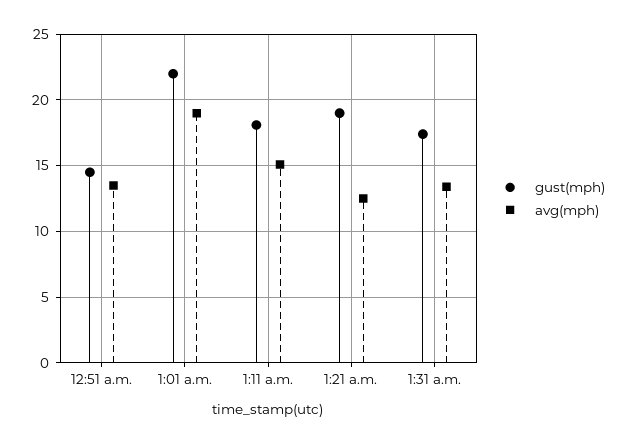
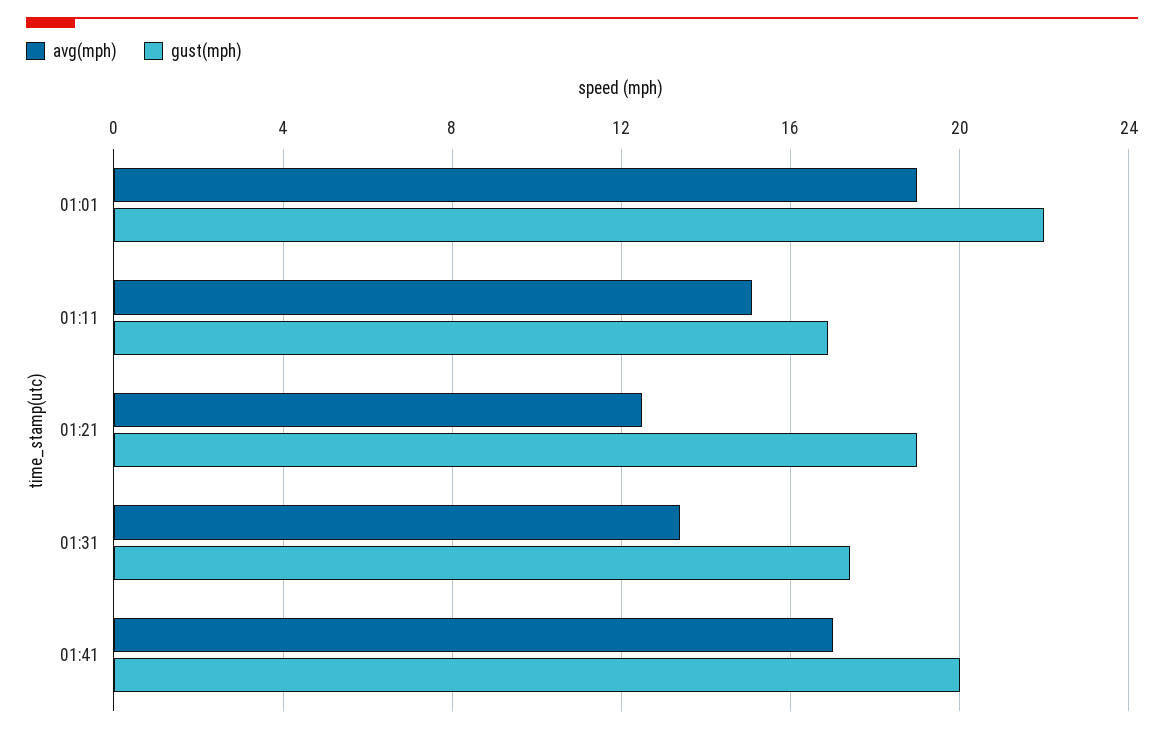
gust(mph), 12:51 a.m.: 14.5 -> none
avg(mph), 12:51 a.m.: 13.5 -> none
gust(mph), 1:11 a.m.: 18 -> 17
avg(mph), 01:41: none -> 17
gust(mph), 01:41: none -> 20

